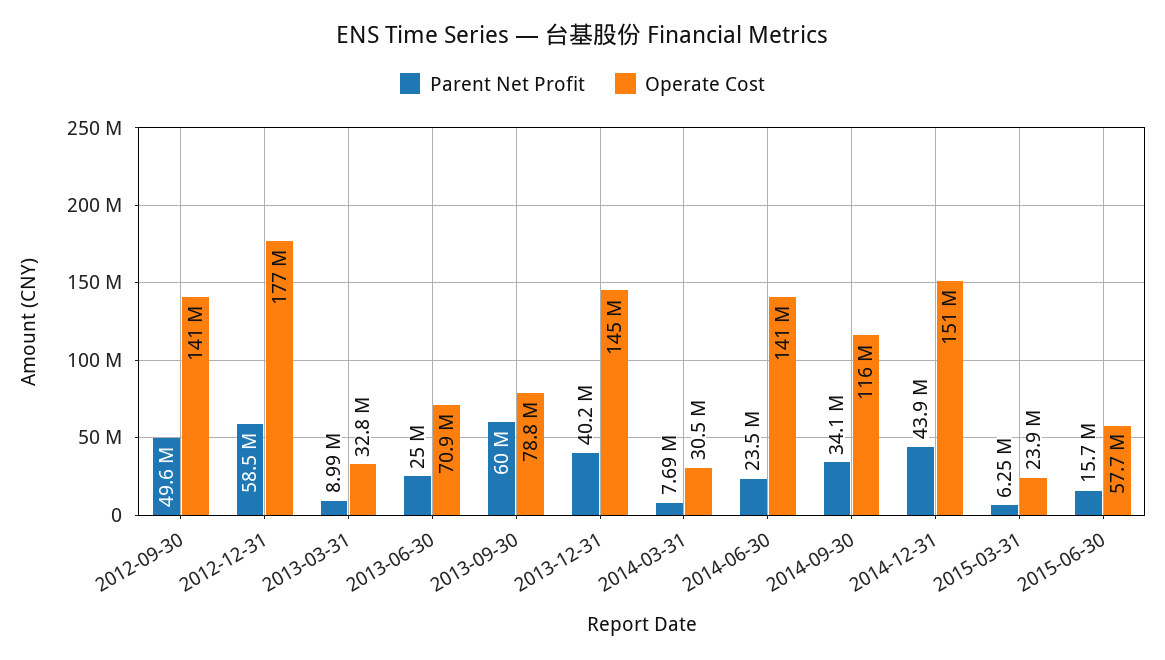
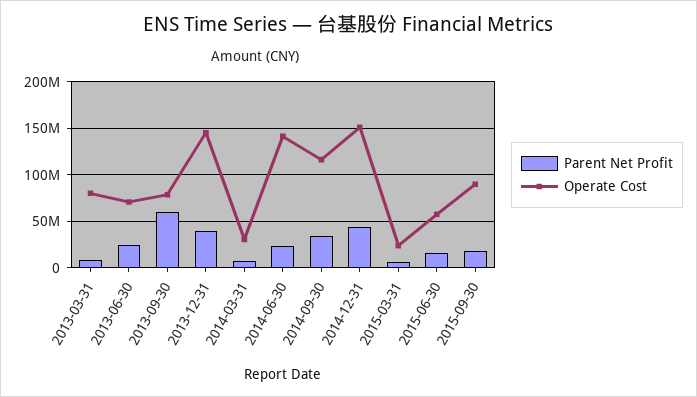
Parent Net Profit, 2012-09-30: 49600000 -> none
Operate Cost, 2012-09-30: 141000000 -> none
Parent Net Profit, 2012-12-31: 58500000 -> none
Operate Cost, 2012-12-31: 177000000 -> none
Operate Cost, 2013-03-31: 32800000 -> 80000000
Parent Net Profit, 2015-09-30: none -> 20000000
Operate Cost, 2015-09-30: none -> 90000000

